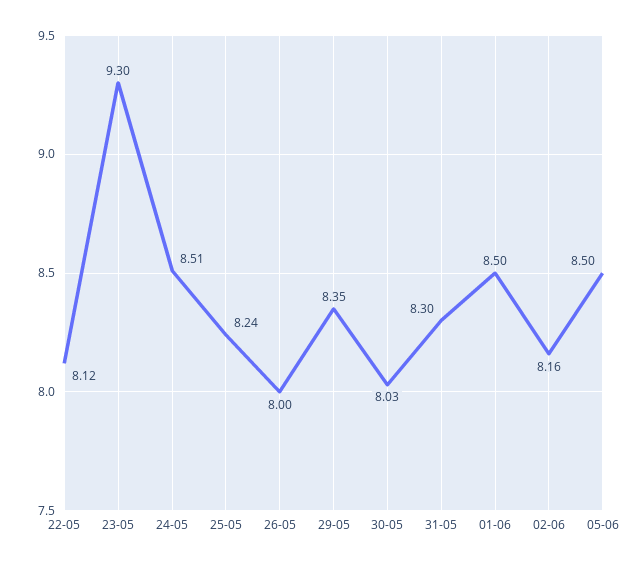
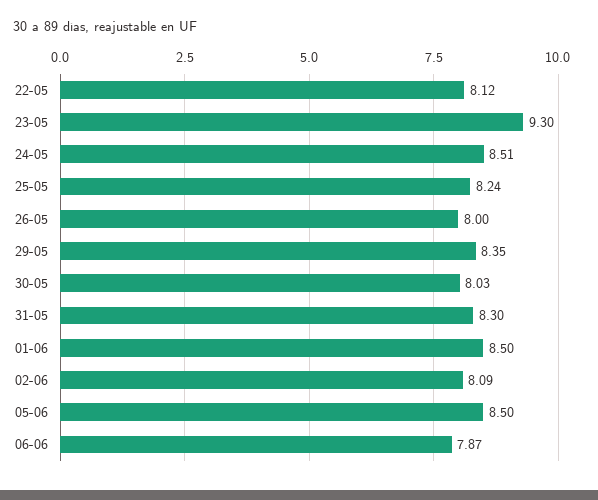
02-06: 8.16 -> 8.09
06-06: none -> 7.87

